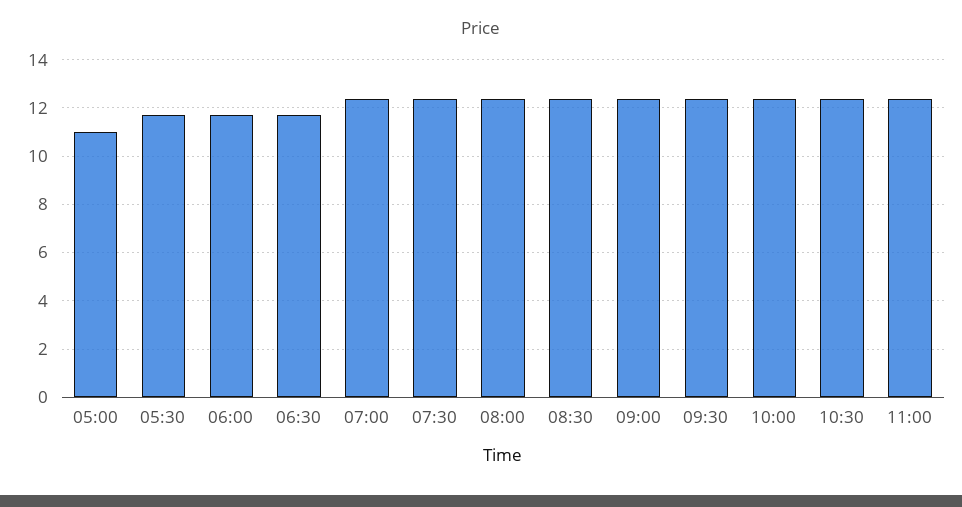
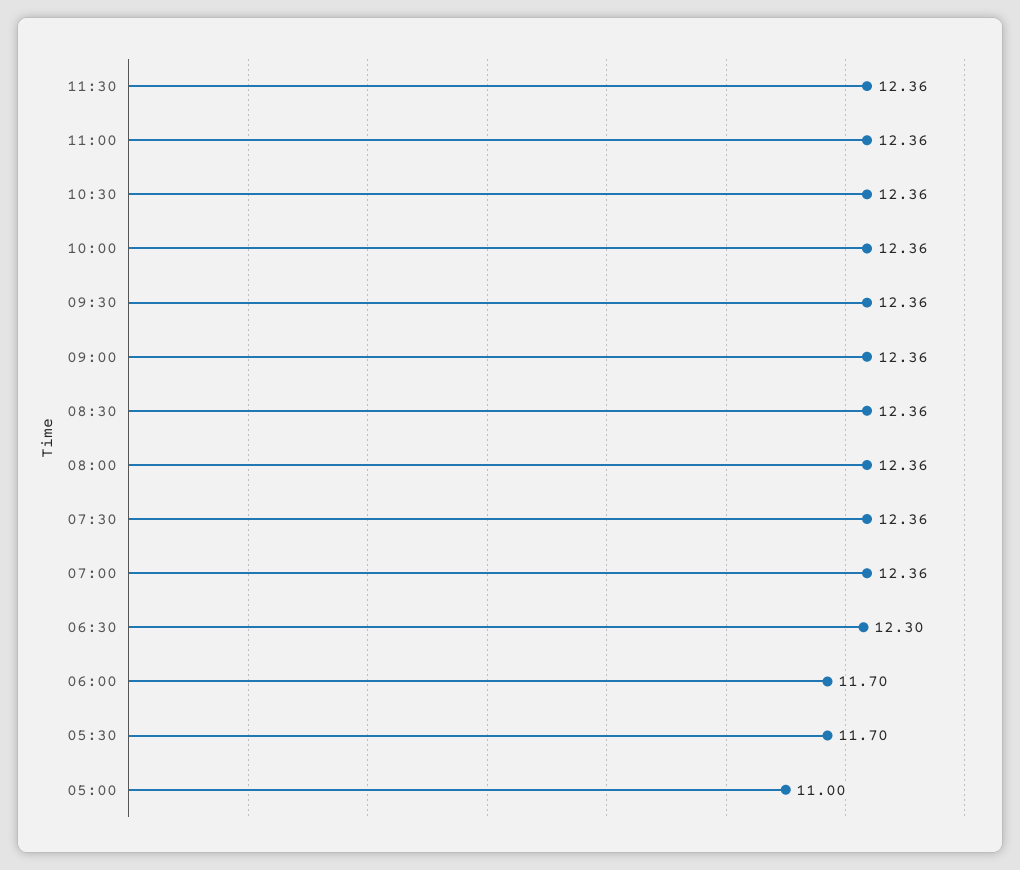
06:30: 11.75 -> 12.3
11:30: none -> 12.36

